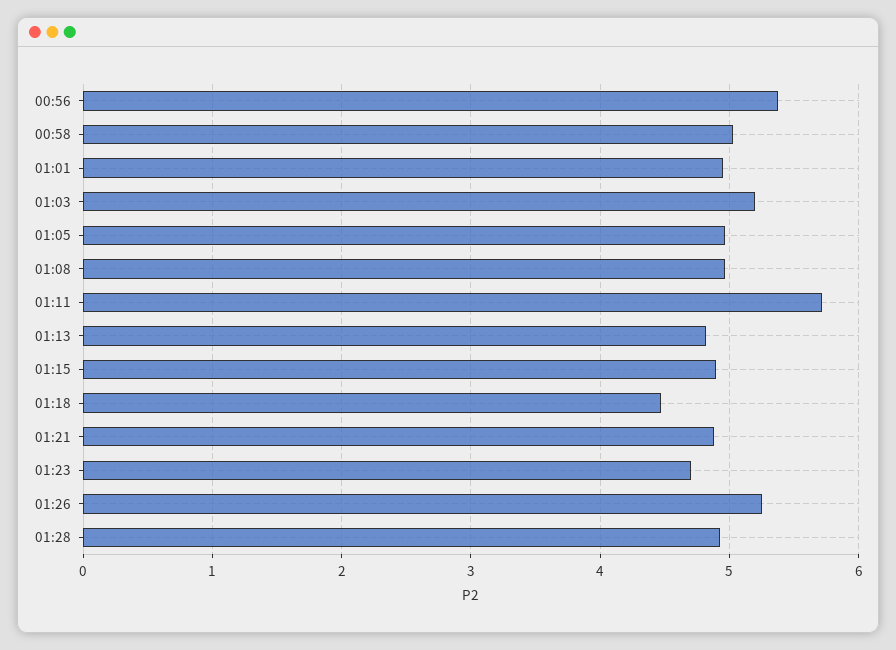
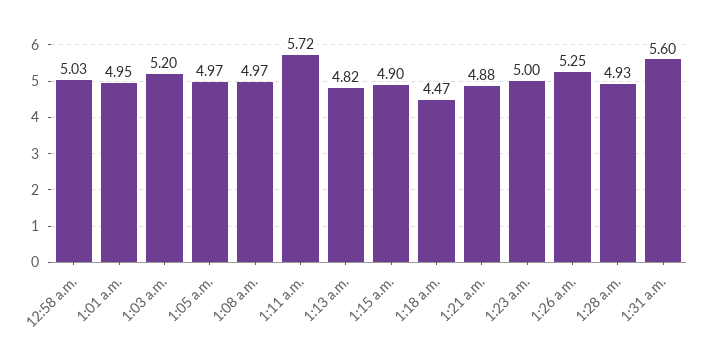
00:56: 5.4 -> none
01:23: 4.7 -> 5
1:31 a.m.: none -> 5.6

